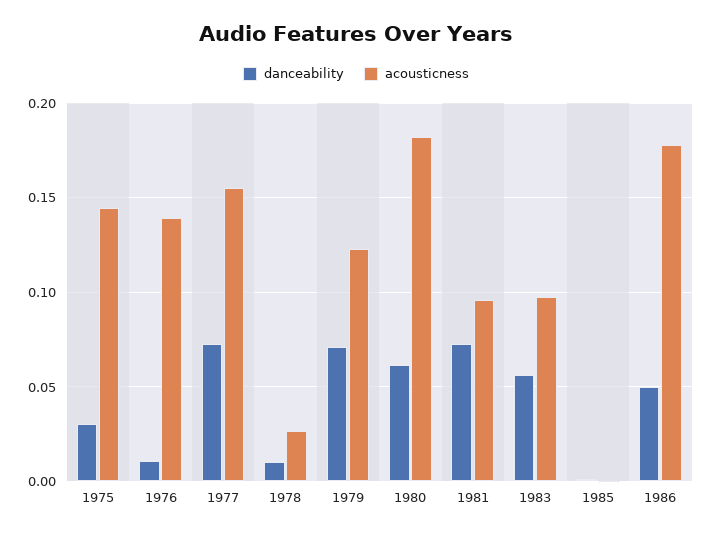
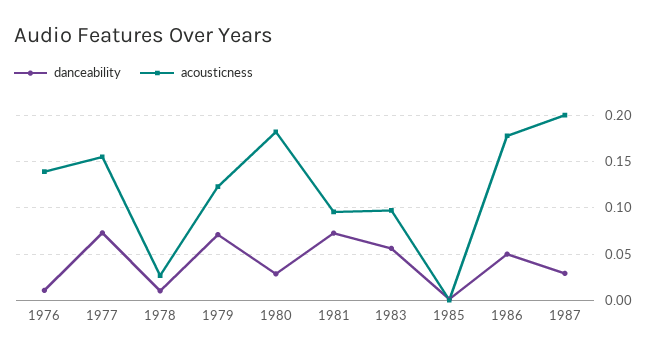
danceability, 1975: 0.03 -> none
acousticness, 1975: 0.145 -> none
danceability, 1980: 0.06 -> 0.03
danceability, 1987: none -> 0.03
acousticness, 1987: none -> 0.2

